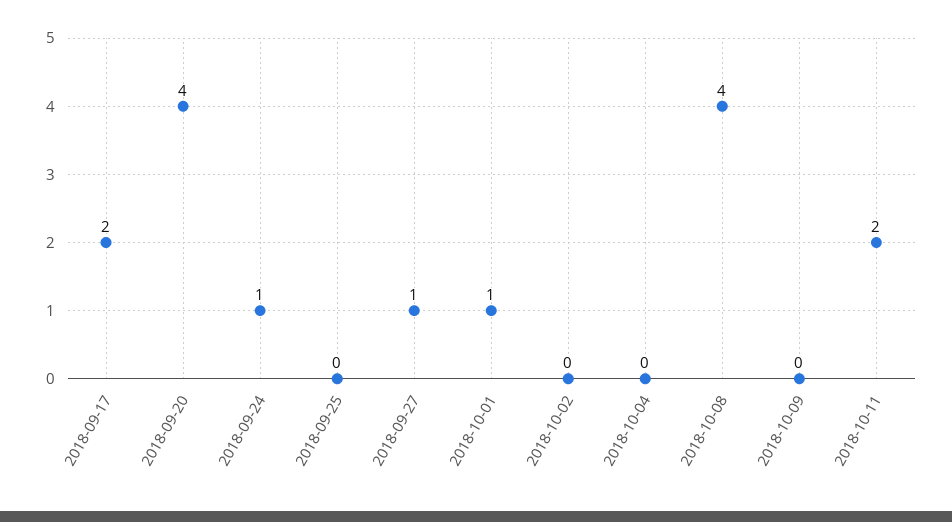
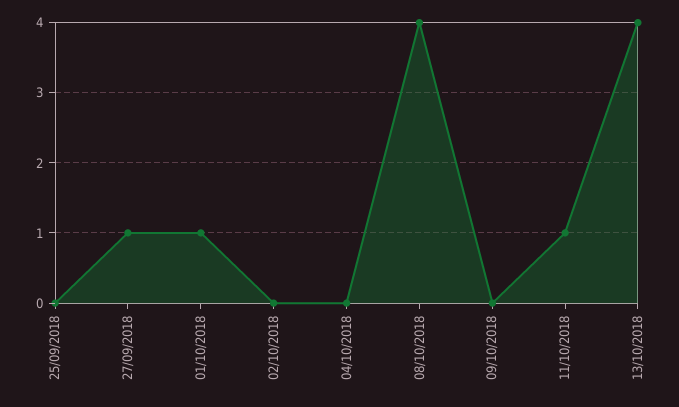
2018-09-17: 2 -> none
2018-09-20: 4 -> none
2018-09-24: 1 -> none
2018-10-11: 2 -> 1
13/10/2018: none -> 4

